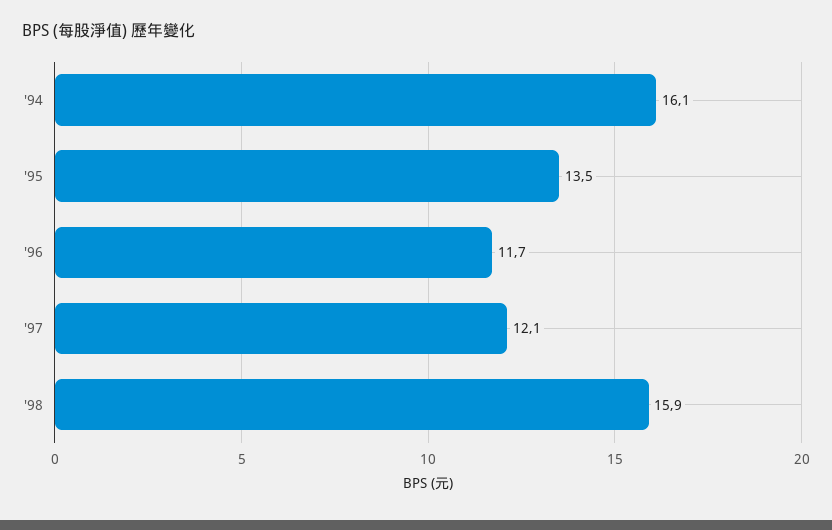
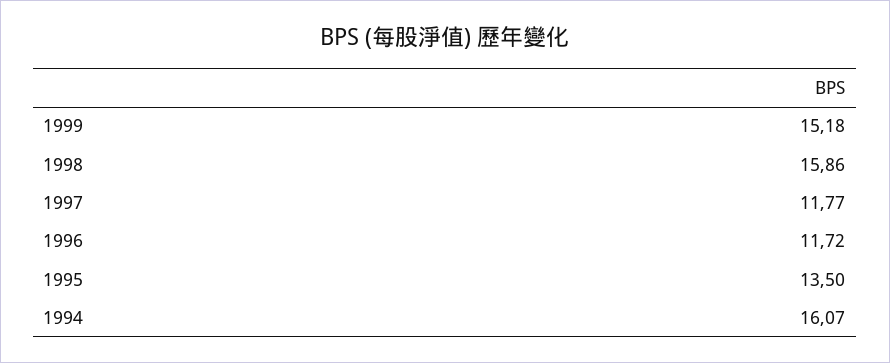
'97: 12.1 -> 11.77
1999: none -> 15.18

